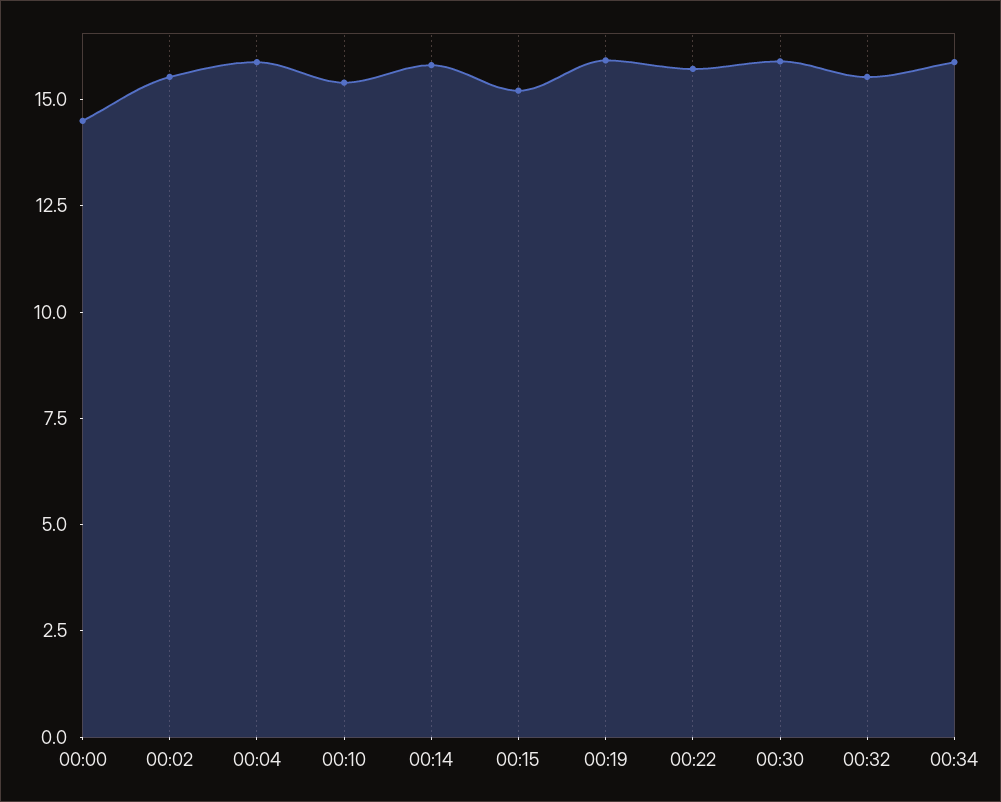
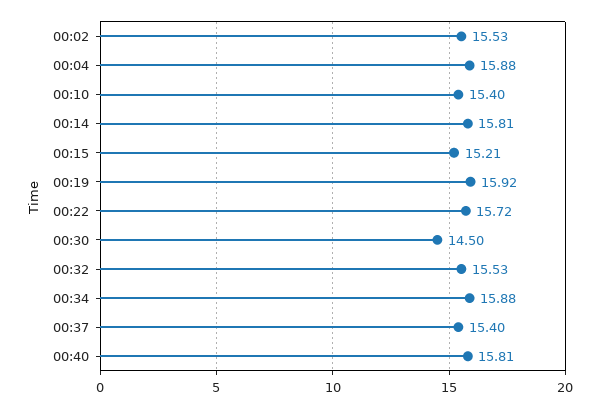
00:00: 14.5 -> none
00:30: 16 -> 14.5
00:37: none -> 15.4
00:40: none -> 15.81

